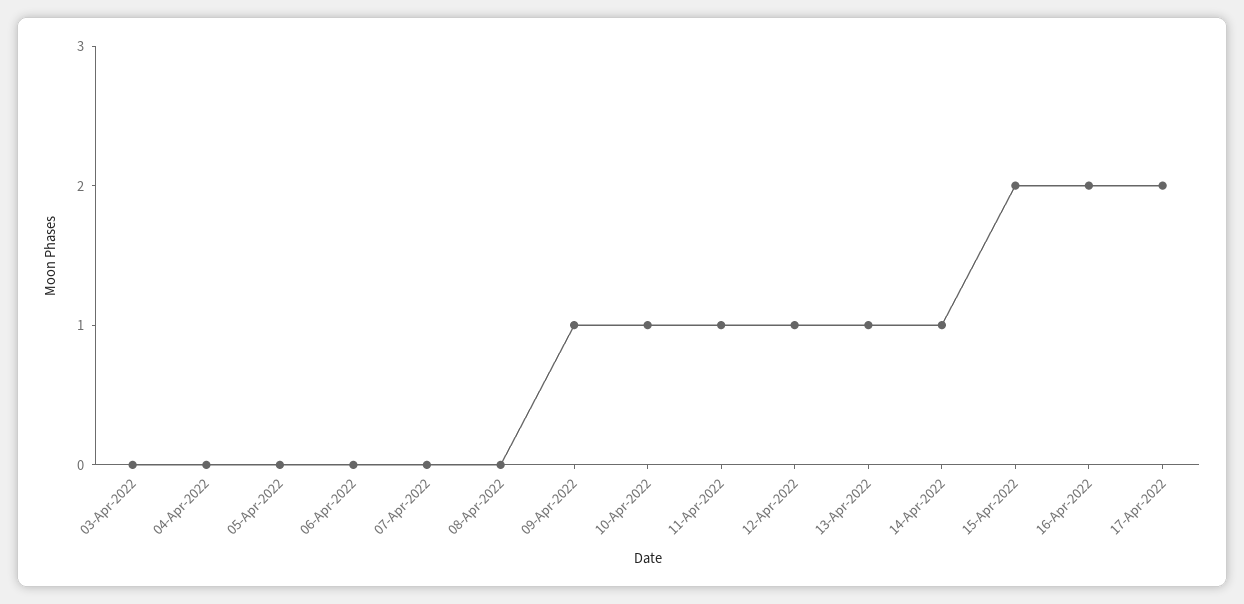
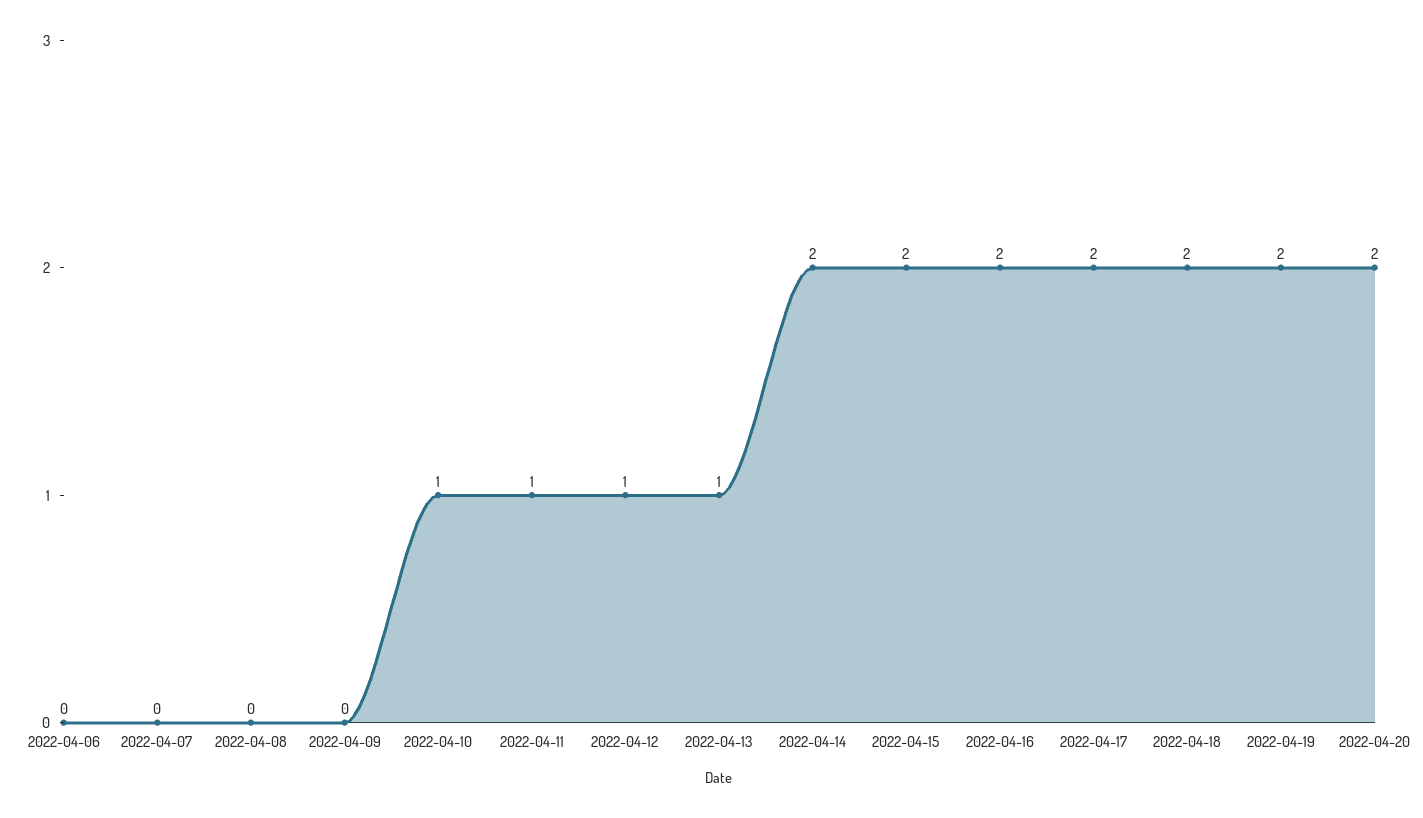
03-Apr-2022: 0 -> none
04-Apr-2022: 0 -> none
05-Apr-2022: 0 -> none
09-Apr-2022: 1 -> 0
14-Apr-2022: 1 -> 2
2022-04-18: none -> 2
2022-04-19: none -> 2
2022-04-20: none -> 2

